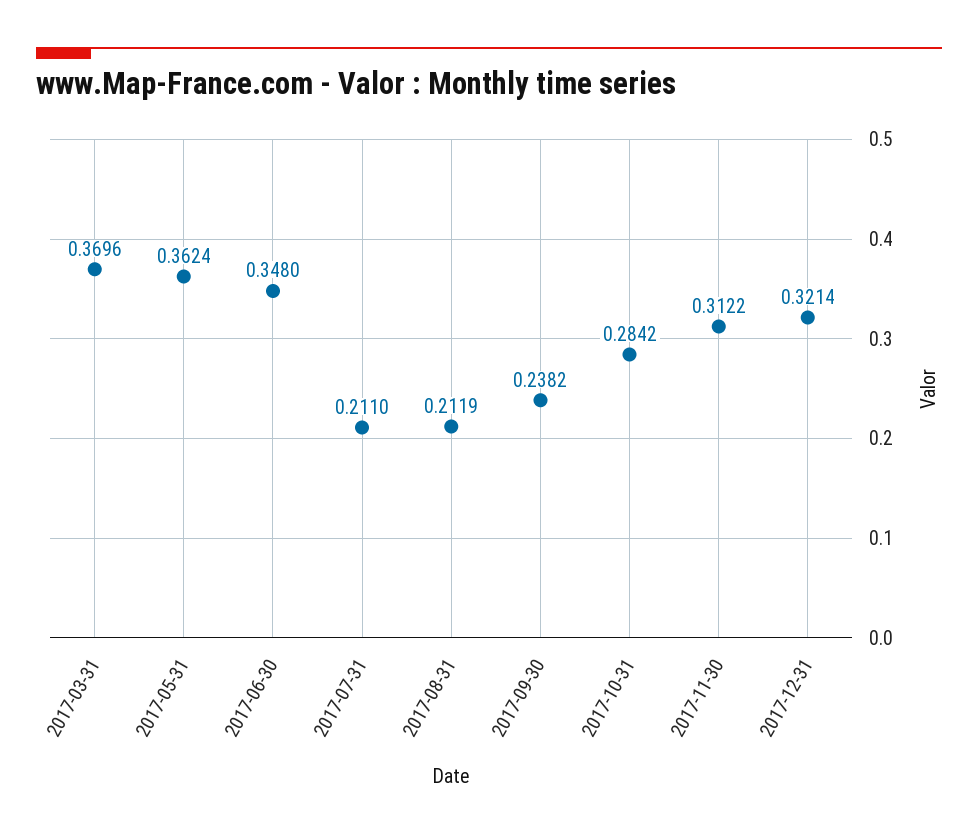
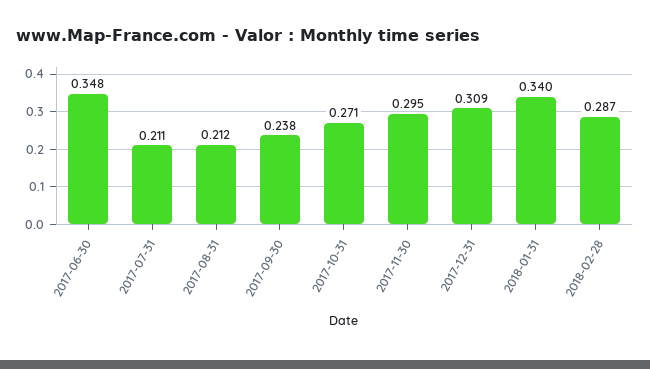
2017-03-31: 0.3696 -> none
2017-05-31: 0.3624 -> none
2017-10-31: 0.2842 -> 0.271
2017-11-30: 0.3122 -> 0.295
2017-12-31: 0.3214 -> 0.309
2018-01-31: none -> 0.34
2018-02-28: none -> 0.287

